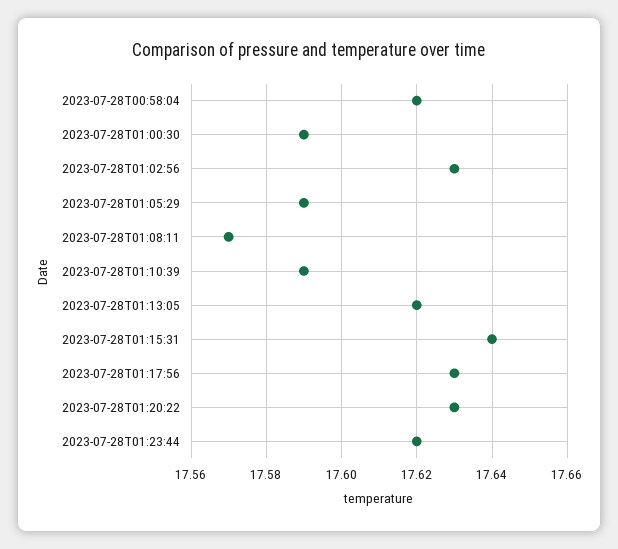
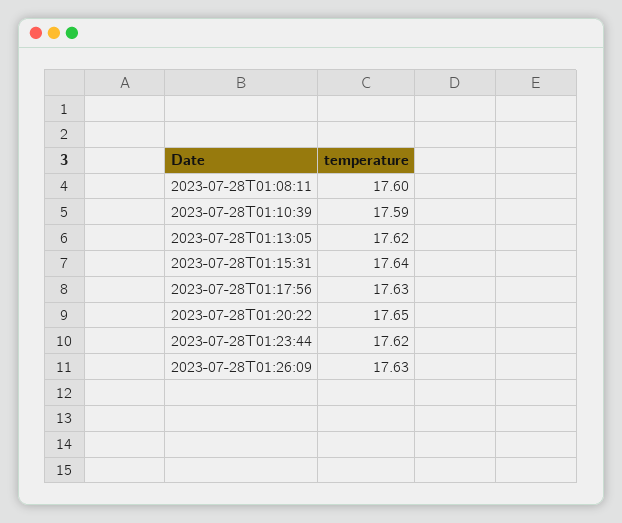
2023-07-28T00:58:04: 17.62 -> none
2023-07-28T01:00:30: 17.59 -> none
2023-07-28T01:02:56: 17.63 -> none
2023-07-28T01:05:29: 17.59 -> none
2023-07-28T01:08:11: 17.57 -> 17.6
2023-07-28T01:20:22: 17.63 -> 17.65
2023-07-28T01:26:09: none -> 17.63

